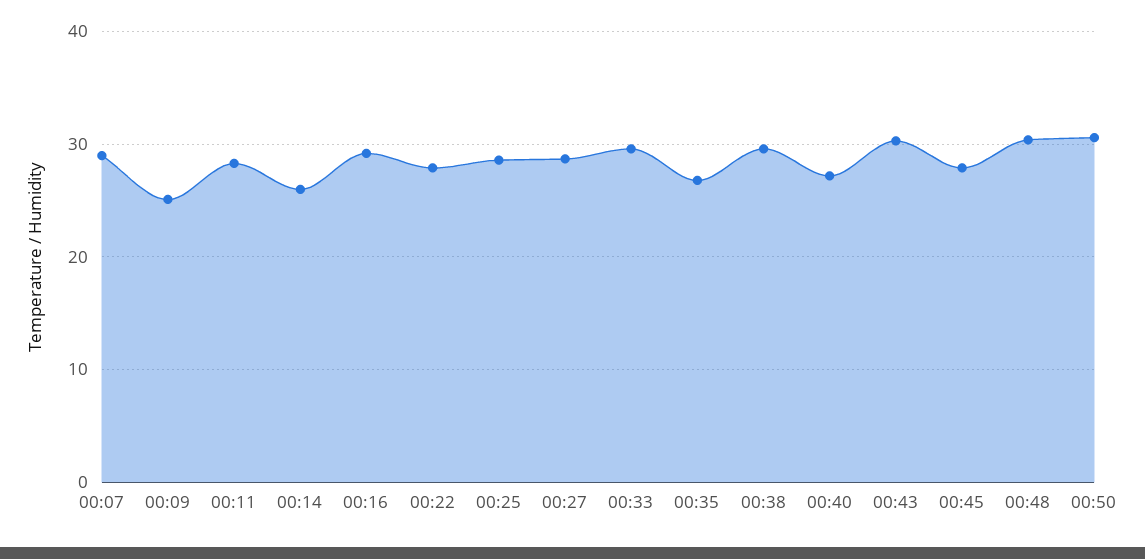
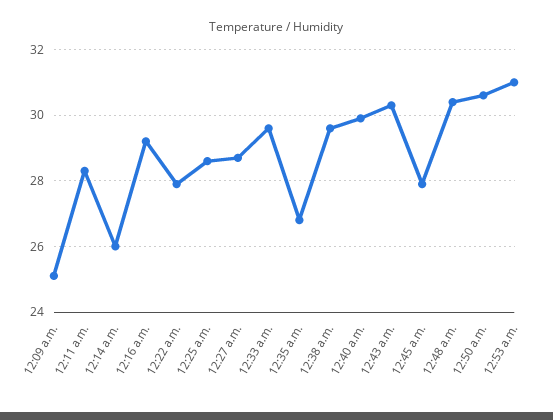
00:07: 29 -> none
00:40: 27 -> 30
12:53 a.m.: none -> 31

